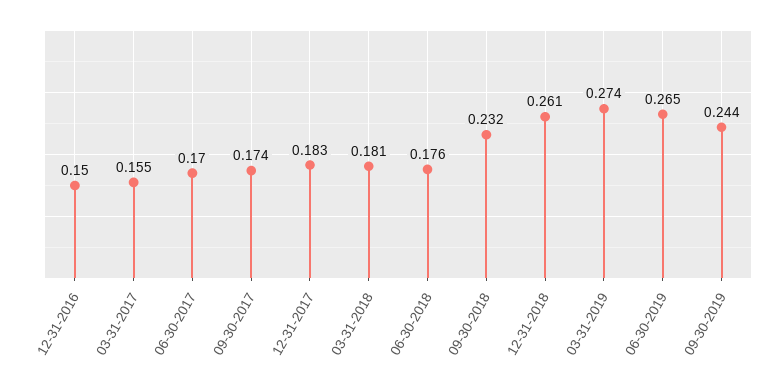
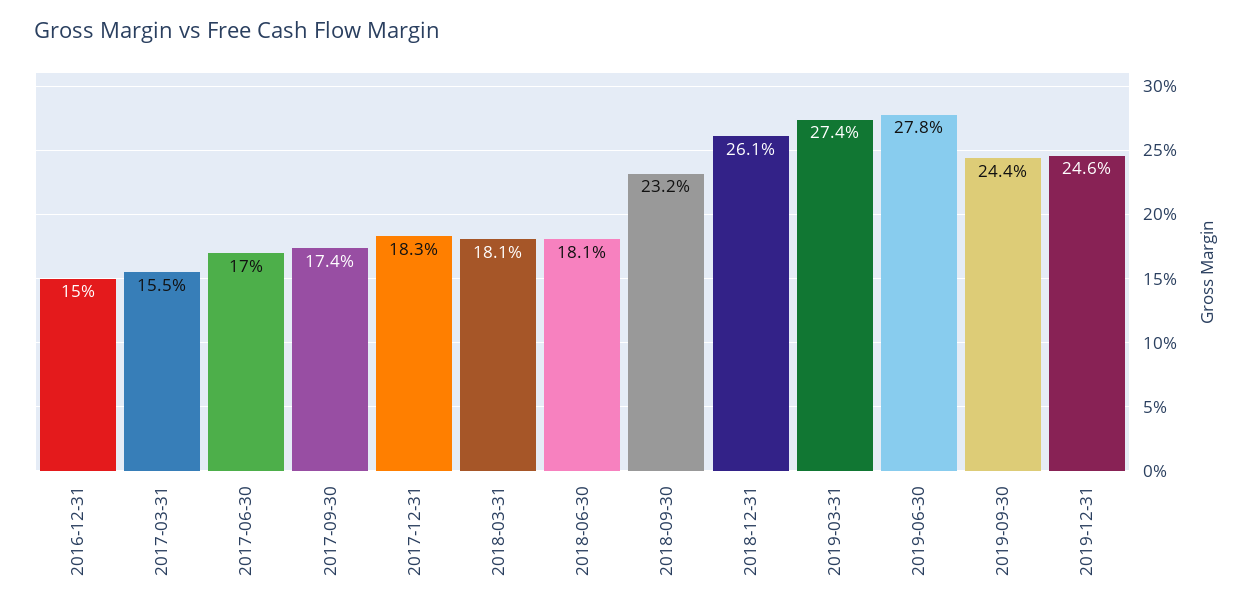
06-30-2018: 0.176 -> 0.181
06-30-2019: 0.265 -> 0.278
2019-12-31: none -> 0.246

